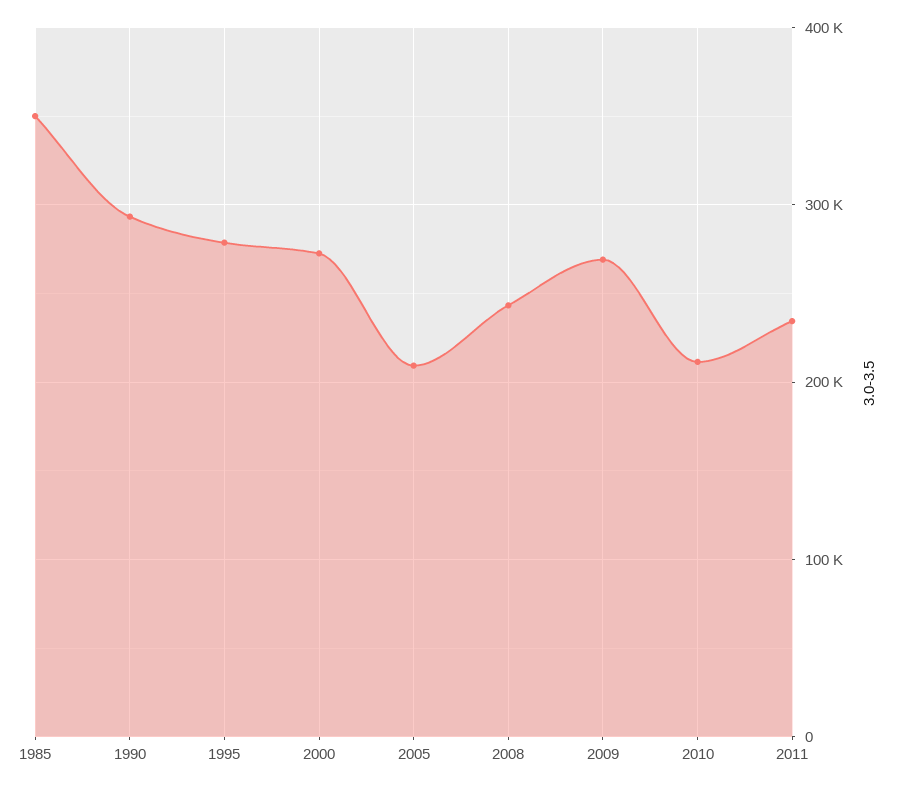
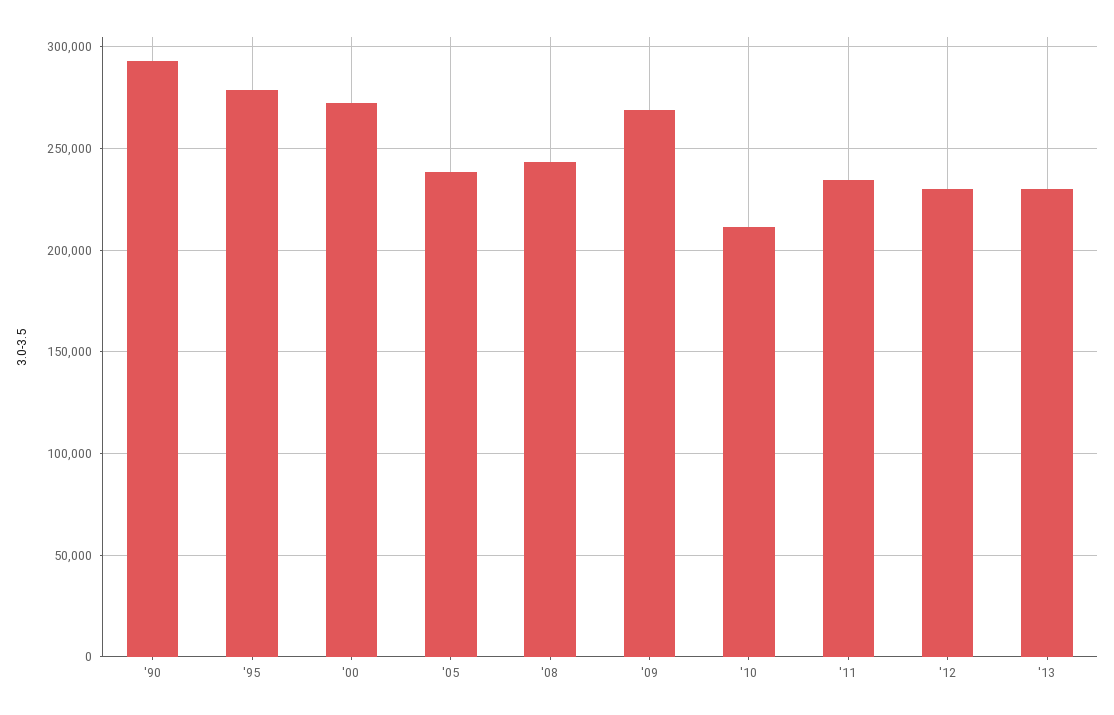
1985: 350000 -> none
2005: 210000 -> 240000
'12: none -> 230000
'13: none -> 230000

